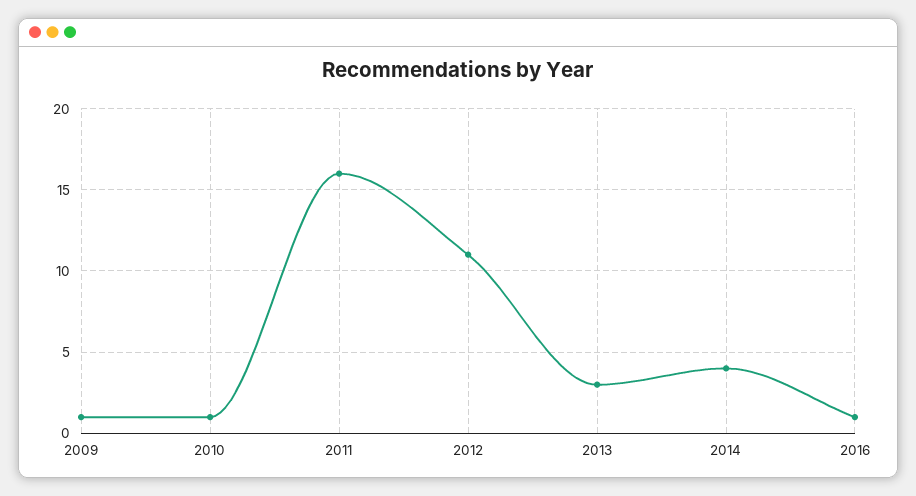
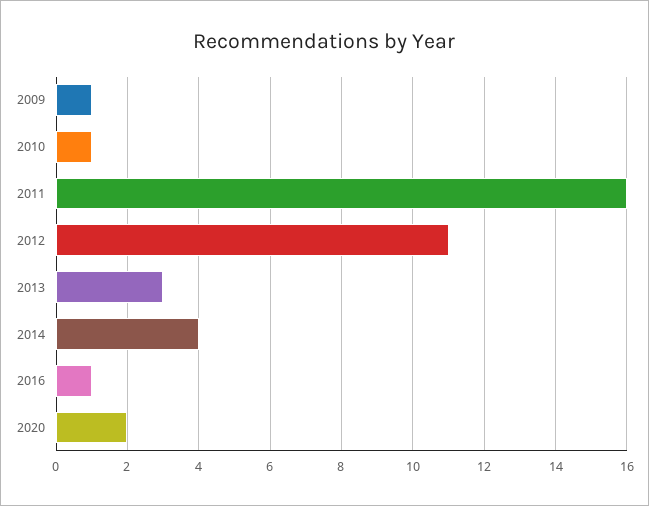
2020: none -> 2

